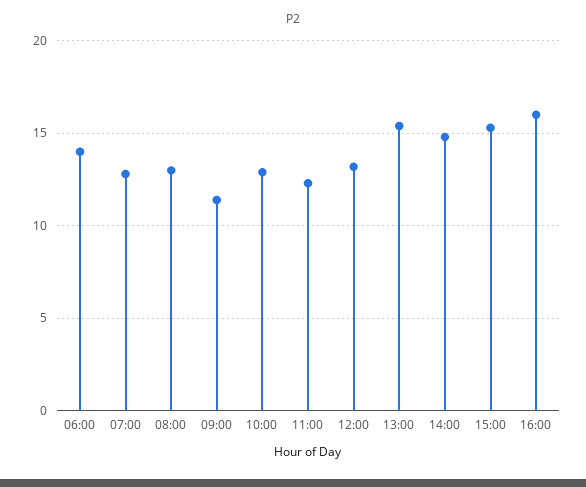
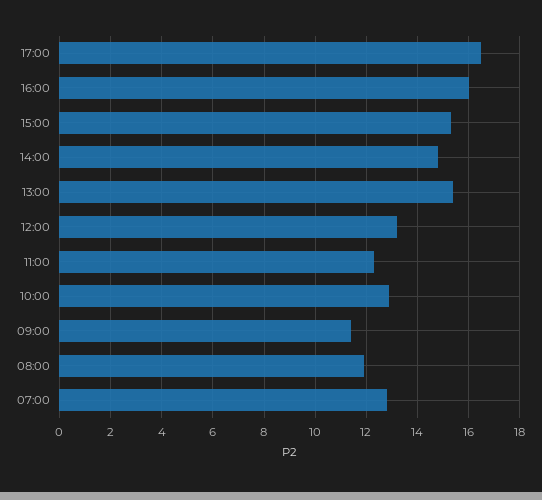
06:00: 14 -> none
08:00: 13 -> 12
17:00: none -> 16.5

